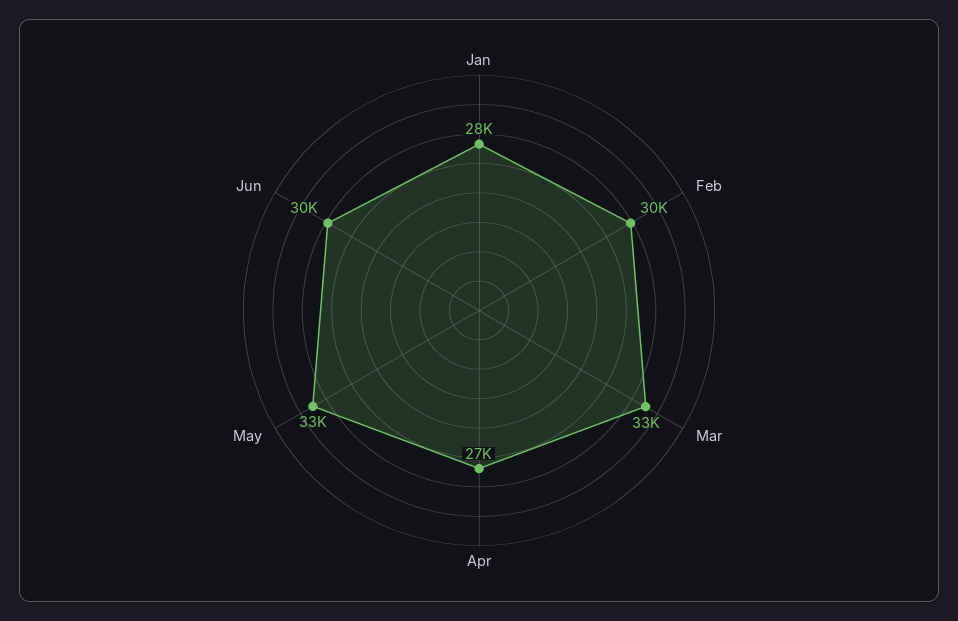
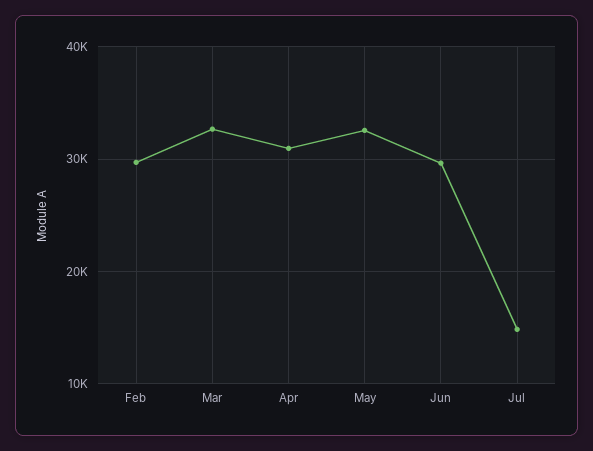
Jan: 28000 -> none
Apr: 27000 -> 31000
Jul: none -> 15000

